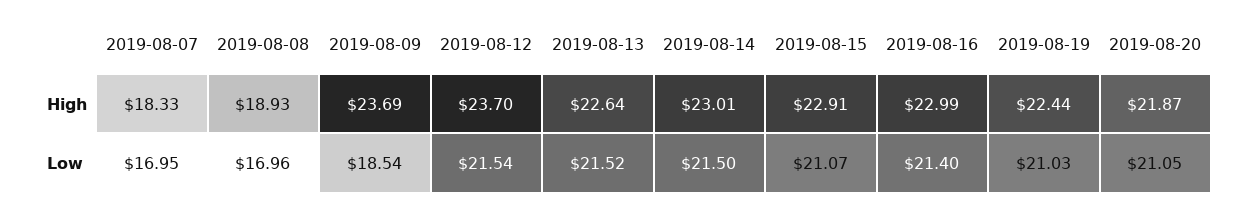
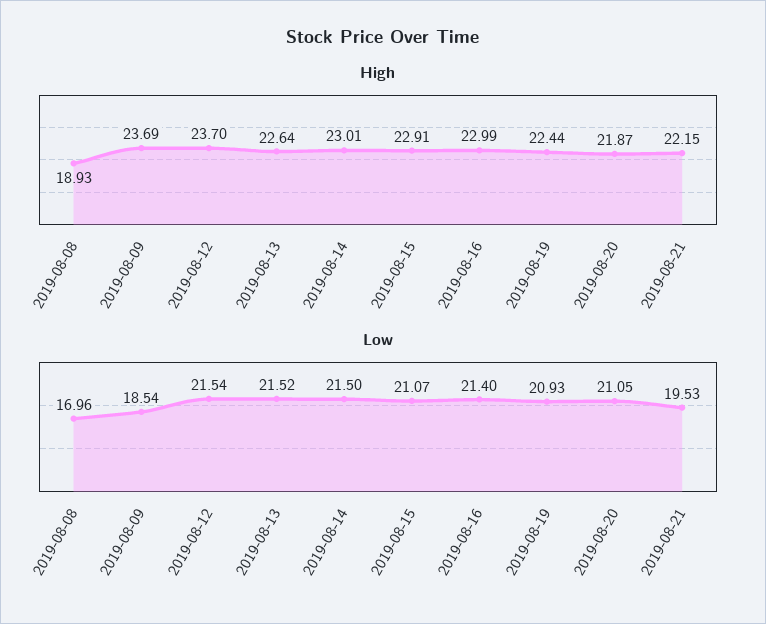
High, 2019-08-07: 18.33 -> none
Low, 2019-08-07: 16.95 -> none
Low, 2019-08-19: 21.03 -> 20.93
High, 2019-08-21: none -> 22.15
Low, 2019-08-21: none -> 19.53

